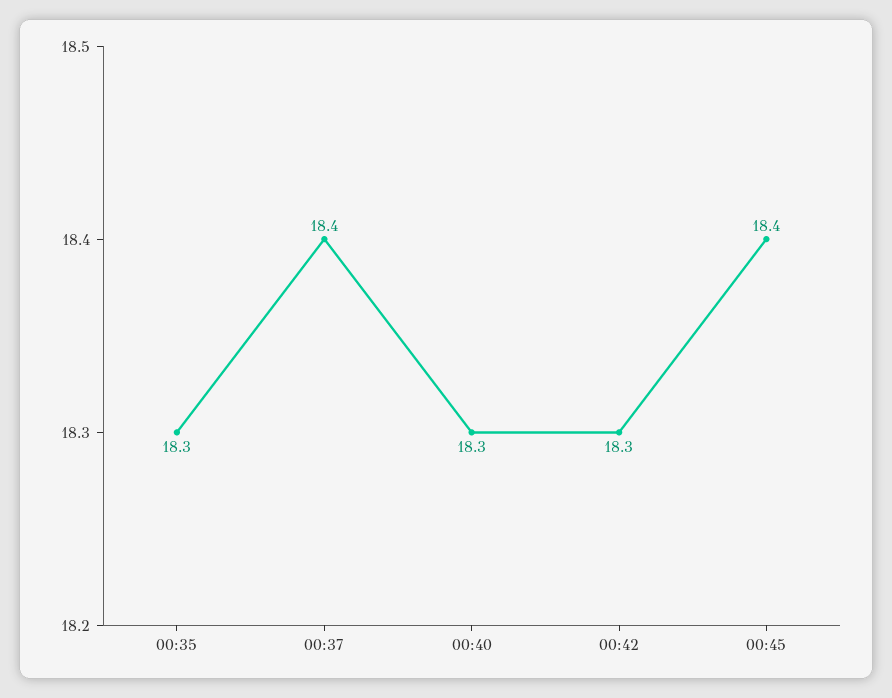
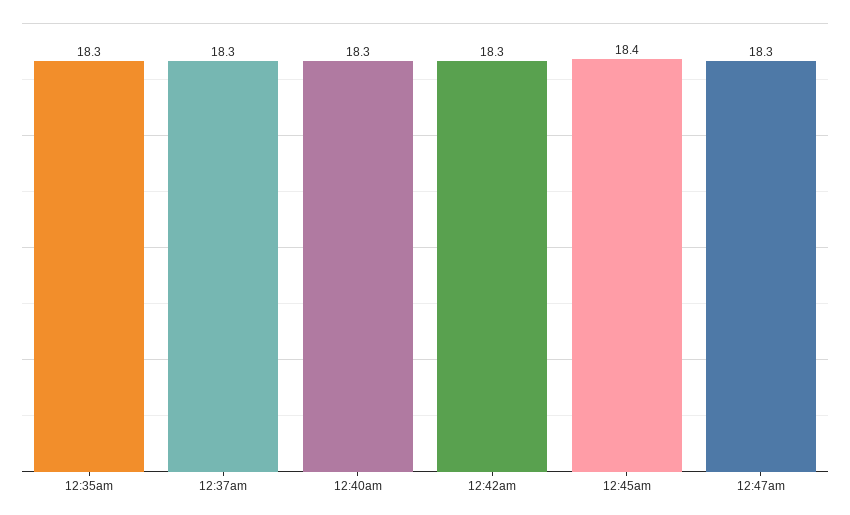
00:37: 18.4 -> 18.3
12:47am: none -> 18.3

